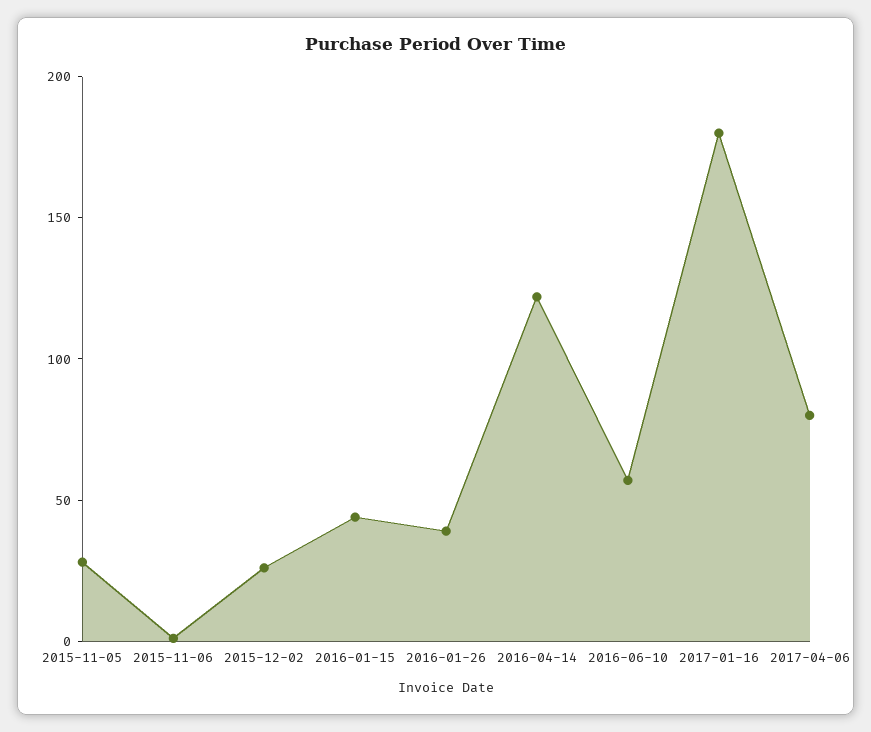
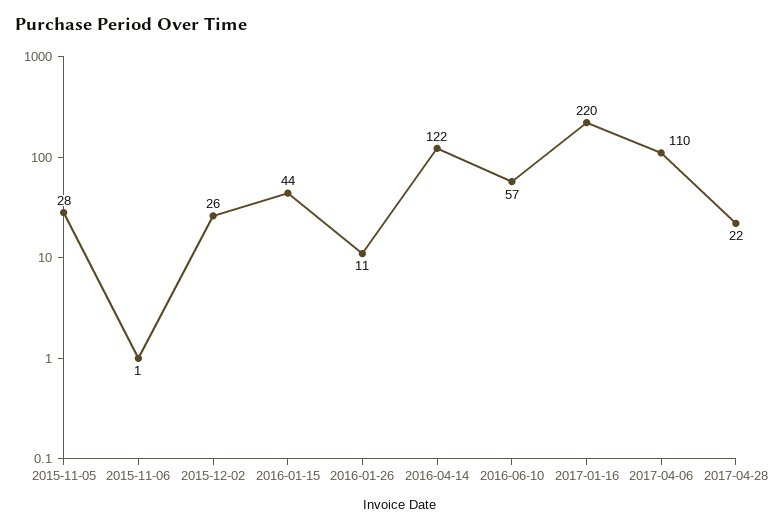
2016-01-26: 40 -> 11
2017-01-16: 180 -> 220
2017-04-06: 80 -> 110
2017-04-28: none -> 22

